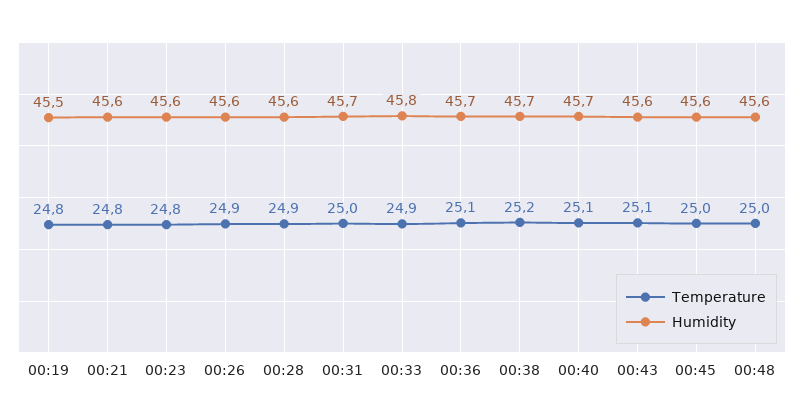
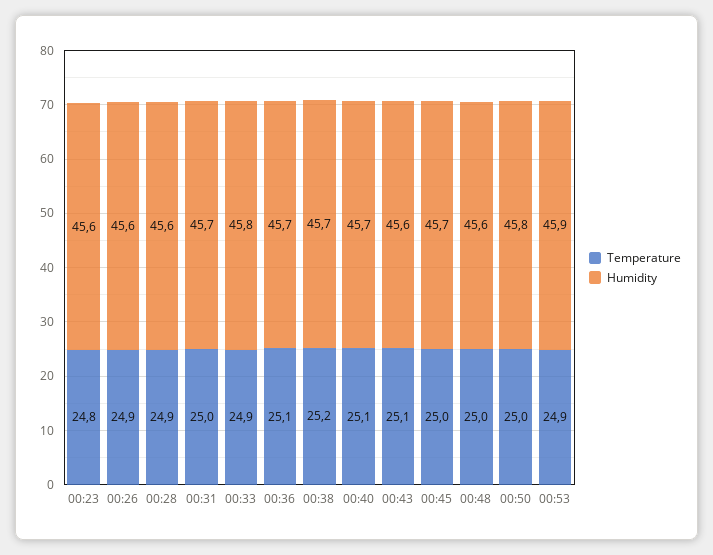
Temperature, 00:19: 24.8 -> none
Humidity, 00:19: 45.5 -> none
Temperature, 00:21: 24.8 -> none
Humidity, 00:21: 45.6 -> none
Humidity, 00:45: 45.6 -> 45.7
Temperature, 00:50: none -> 25
Humidity, 00:50: none -> 45.8
Temperature, 00:53: none -> 24.9
Humidity, 00:53: none -> 45.9

